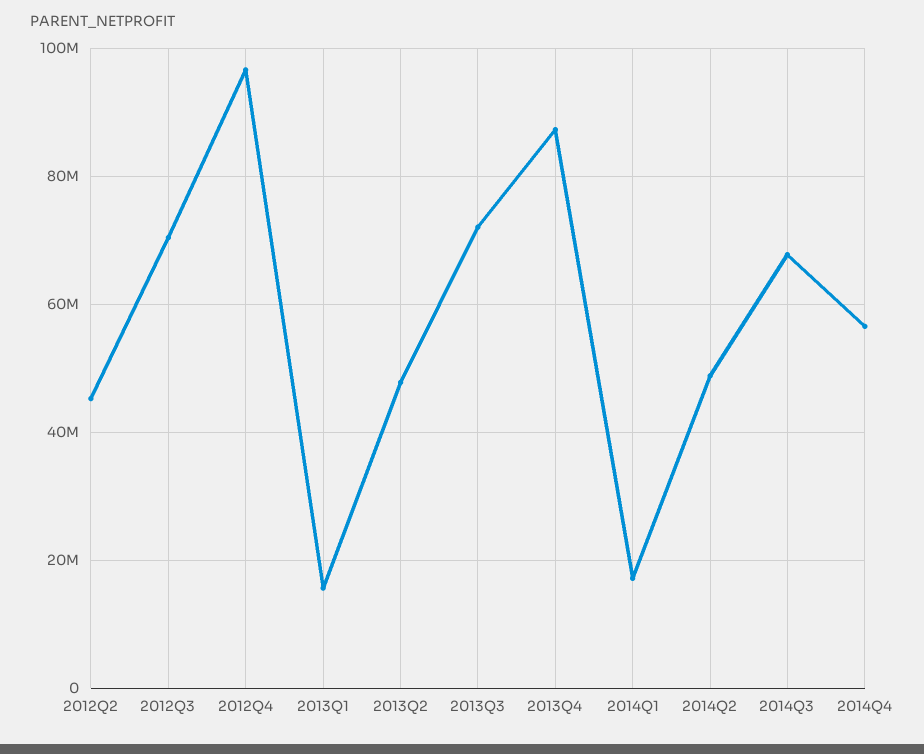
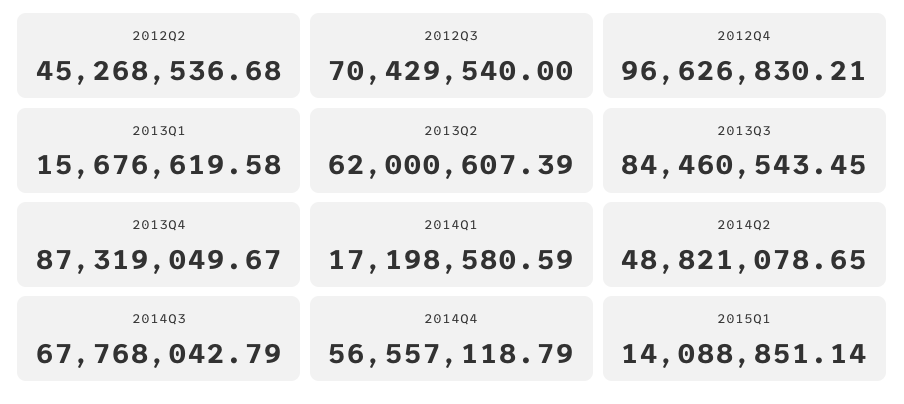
2013Q2: 48000000 -> 62000607.39
2013Q3: 72000000 -> 84460543.45
2015Q1: none -> 14088851.14

